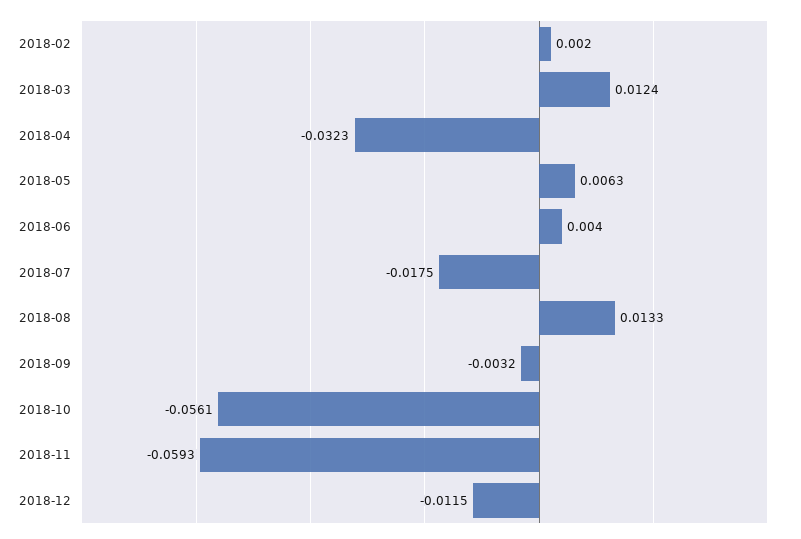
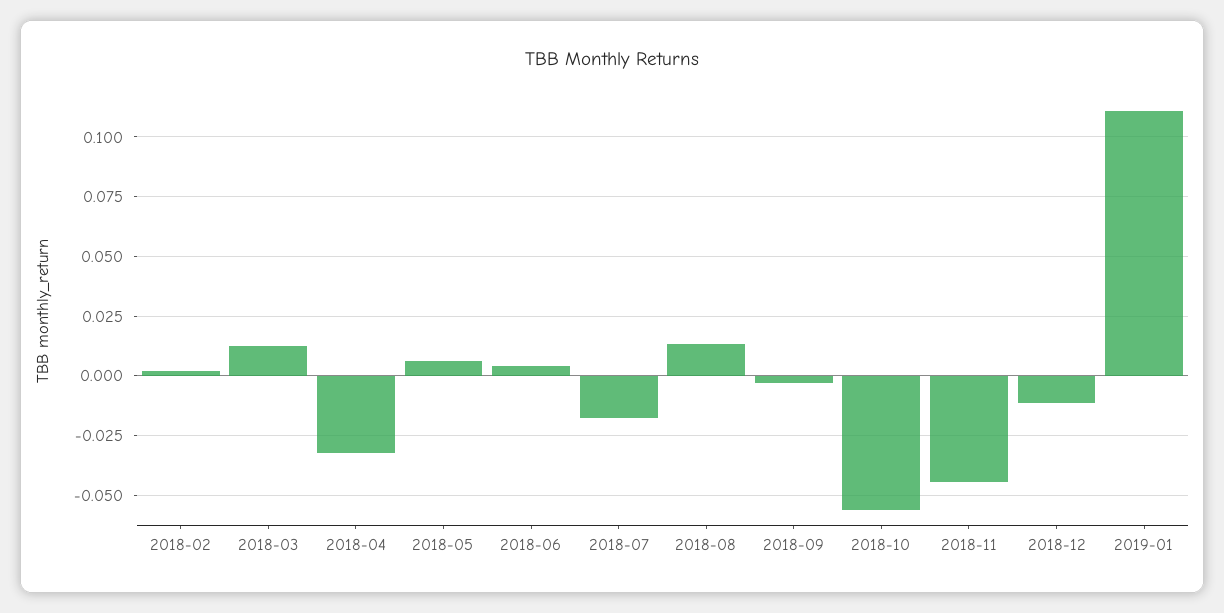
2018-11: -0.0593 -> -0.045
2019-01: none -> 0.11

